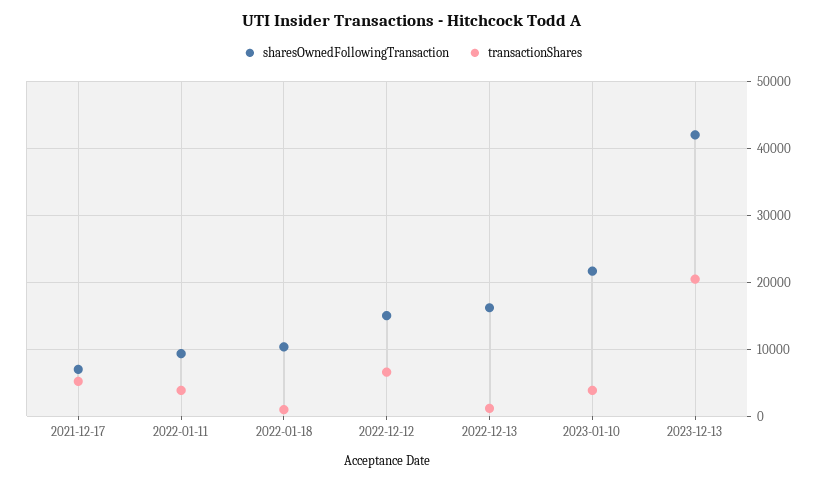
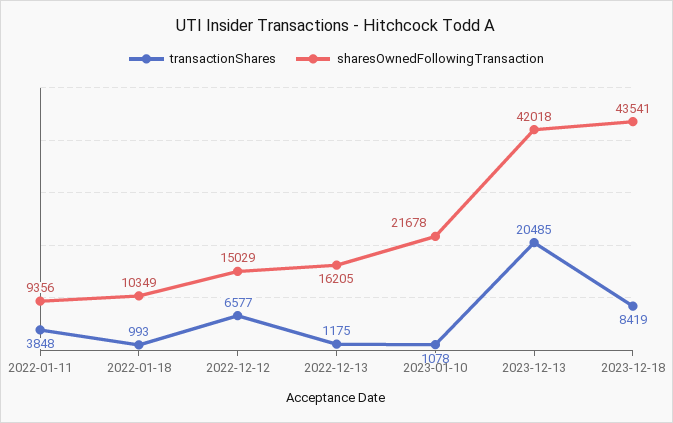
sharesOwnedFollowingTransaction, 2021-12-17: 7000 -> none
transactionShares, 2021-12-17: 5000 -> none
transactionShares, 2023-01-10: 4000 -> 1078
transactionShares, 2023-12-18: none -> 8419
sharesOwnedFollowingTransaction, 2023-12-18: none -> 43541

